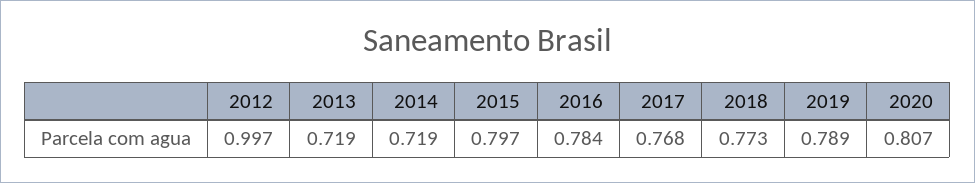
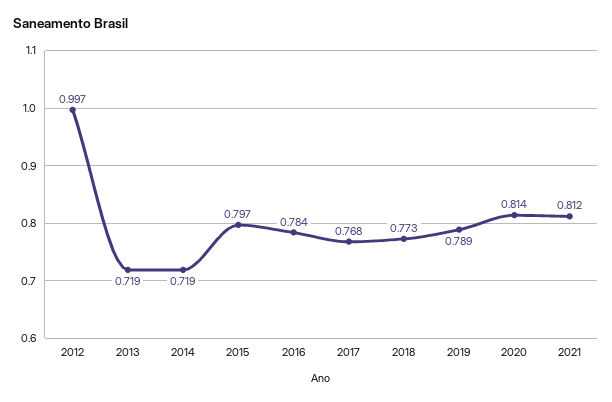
2020: 0.807 -> 0.814
2021: none -> 0.812

